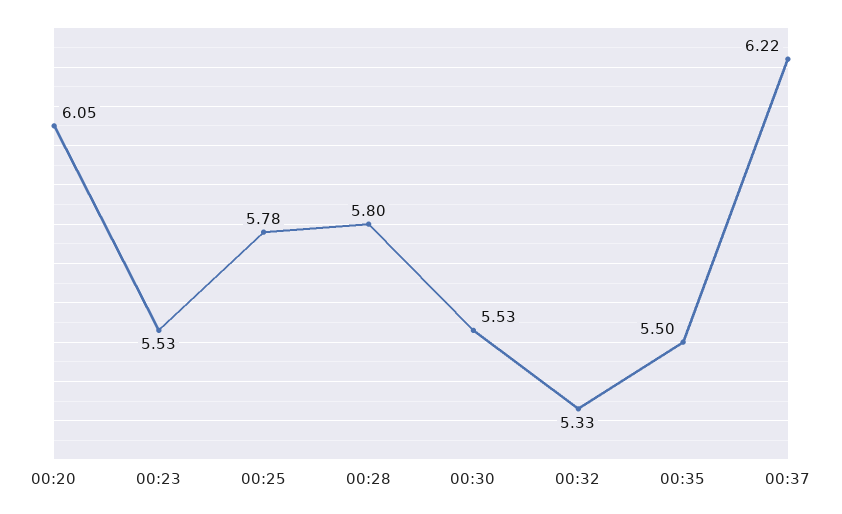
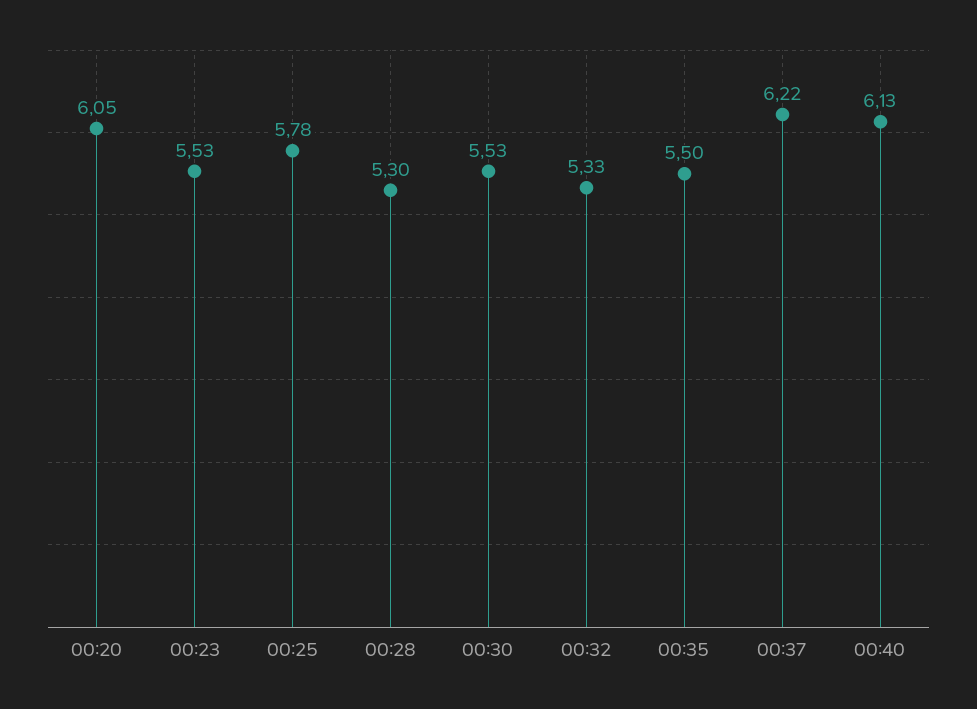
00:28: 5.8 -> 5.3
00:40: none -> 6.13

